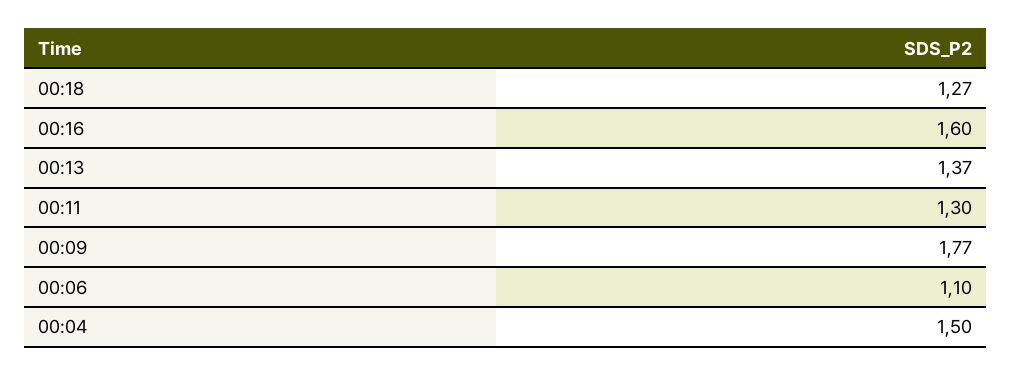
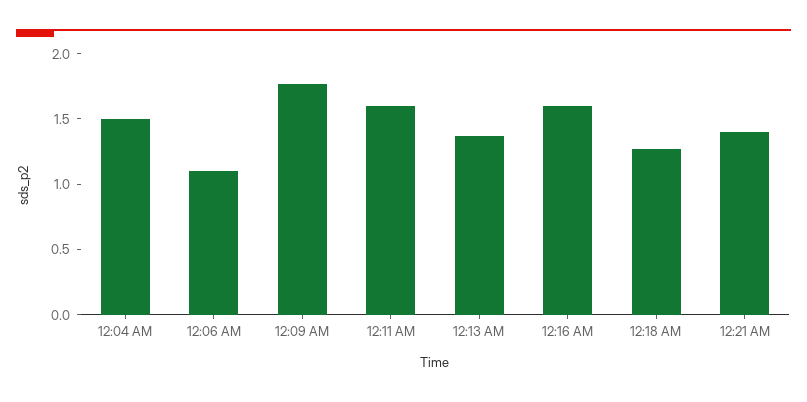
00:11: 1.3 -> 1.6
12:21 AM: none -> 1.4

